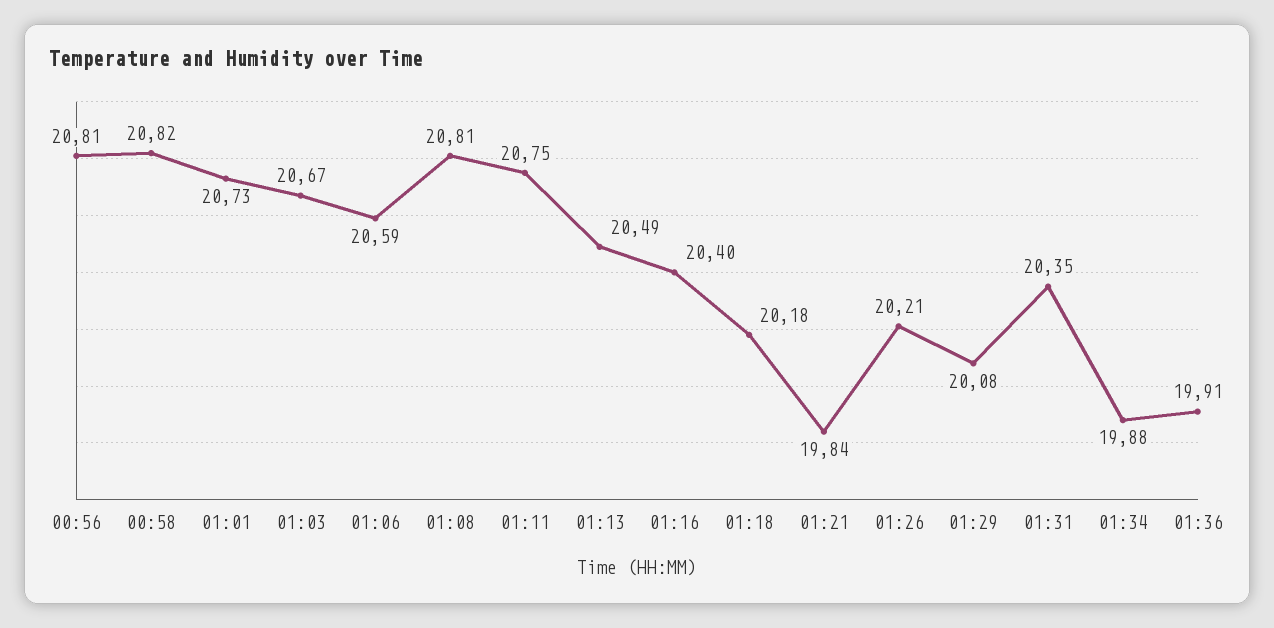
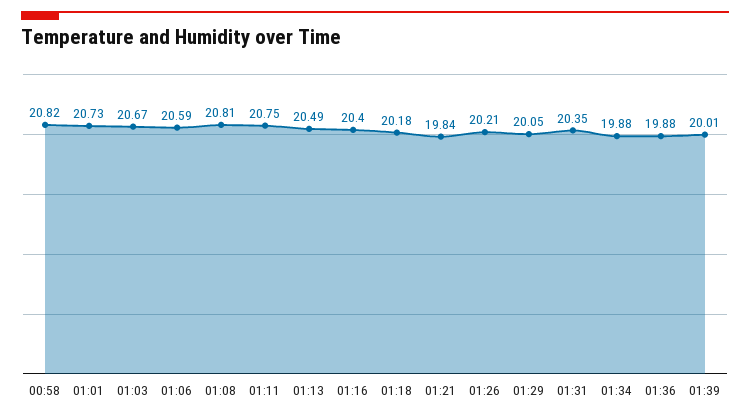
00:56: 20.81 -> none
01:29: 20.08 -> 20.05
01:36: 19.91 -> 19.88
01:39: none -> 20.01

